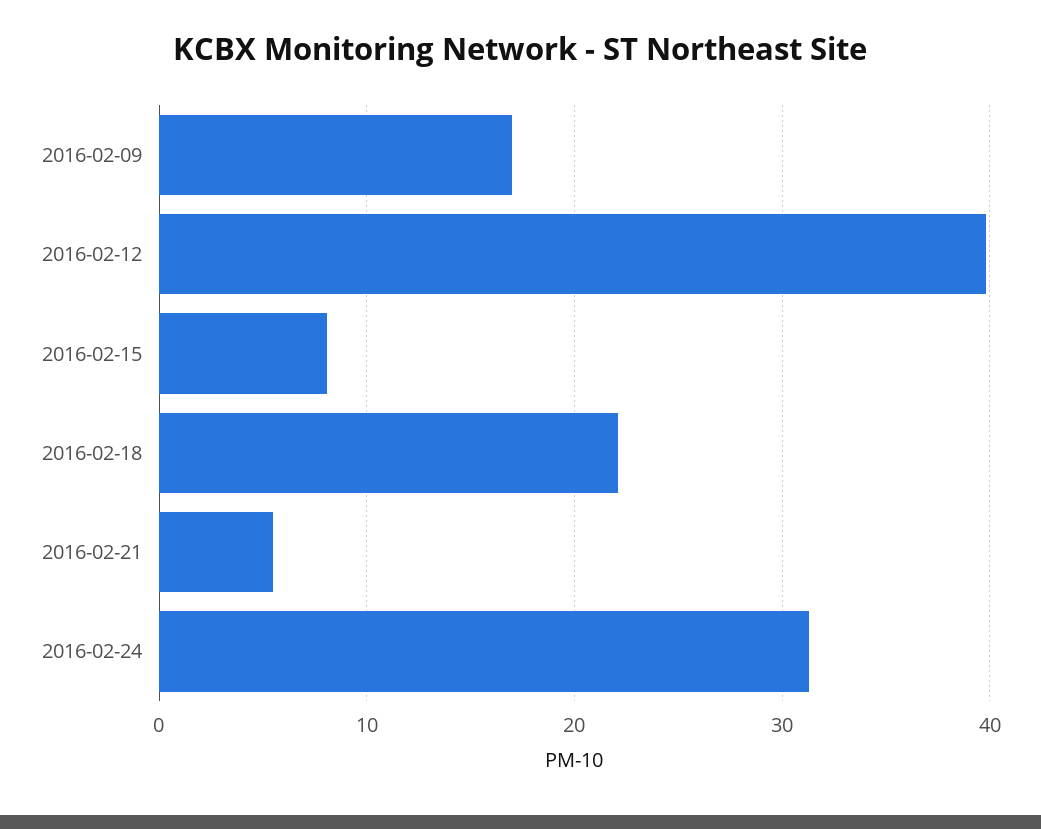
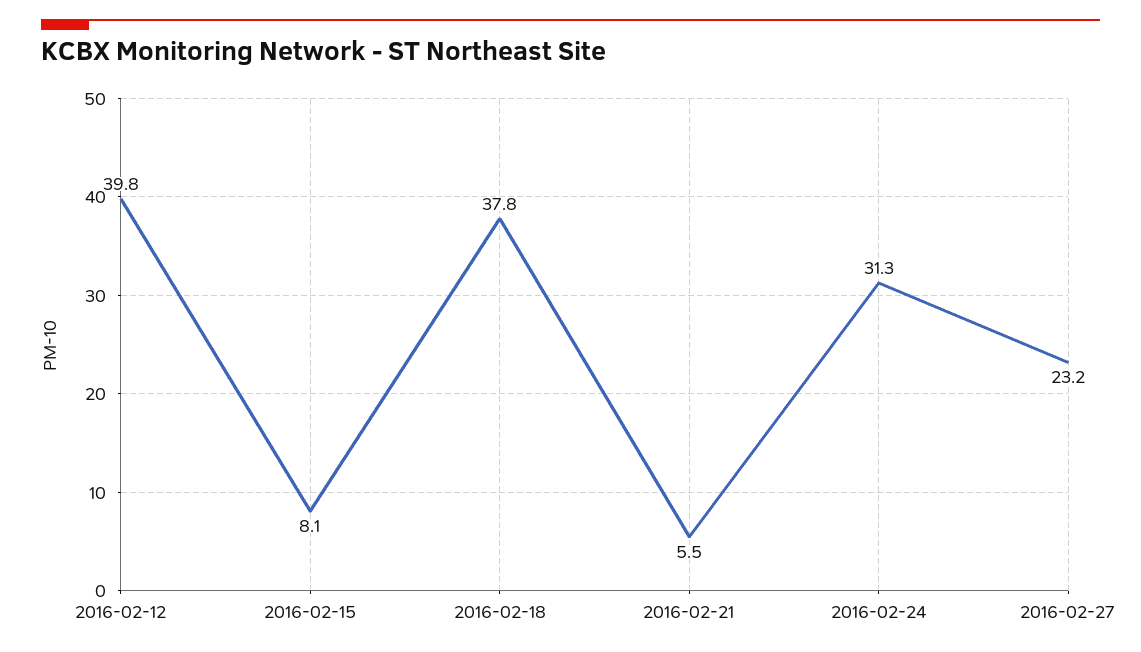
2016-02-09: 17 -> none
2016-02-18: 22 -> 37.8
2016-02-27: none -> 23.2

